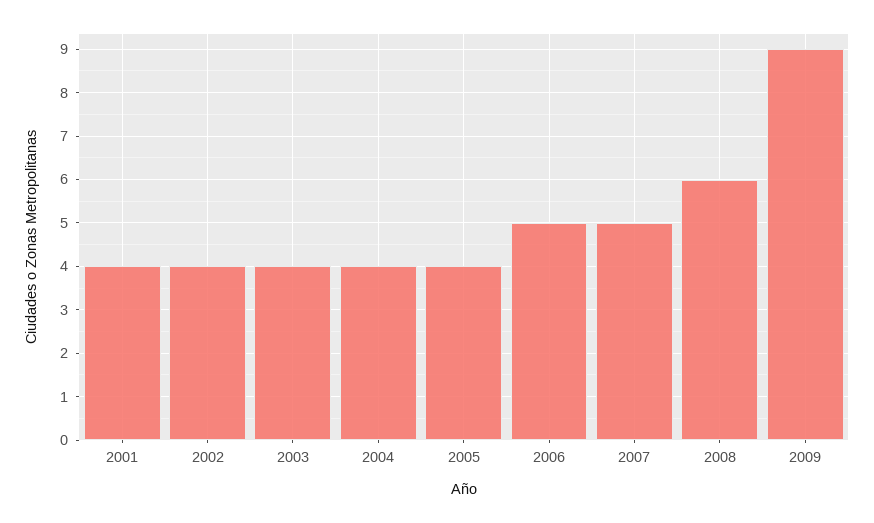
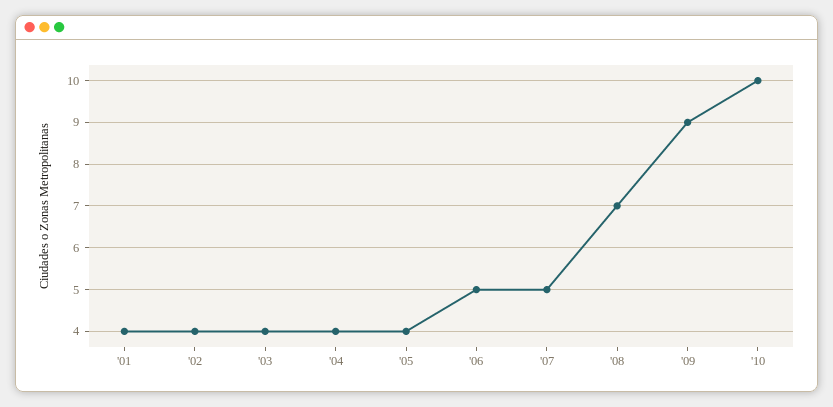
2008: 6 -> 7
'10: none -> 10

